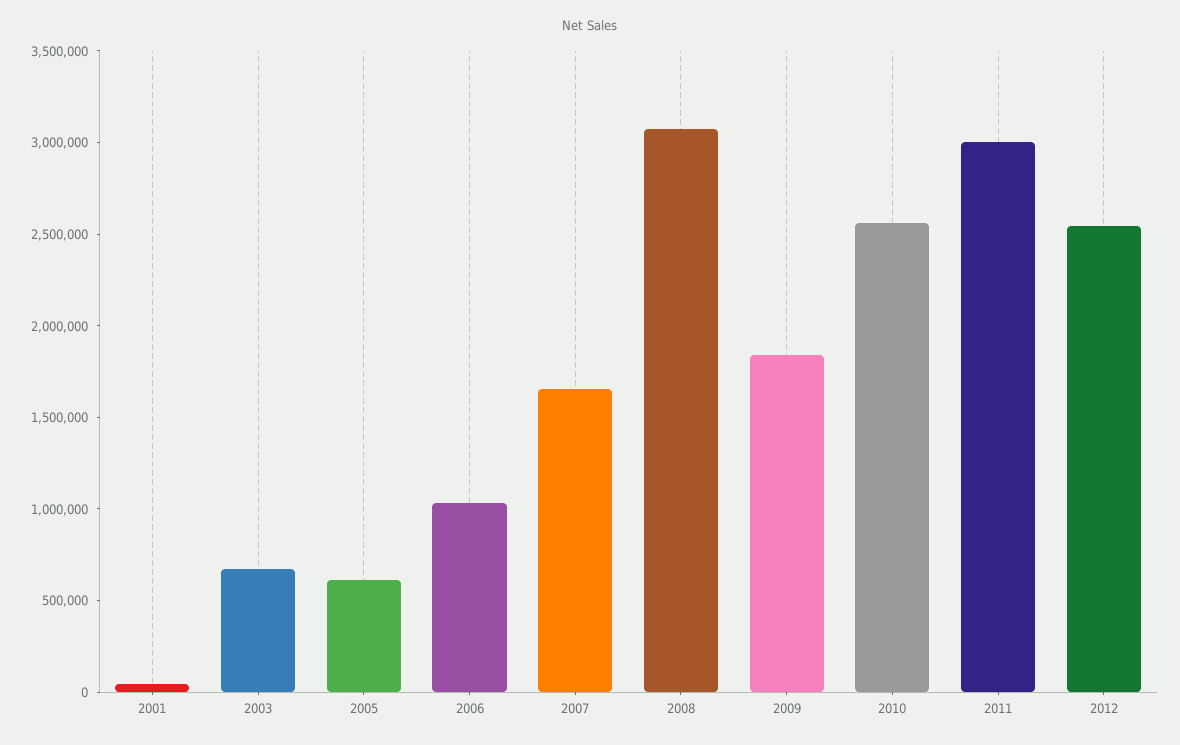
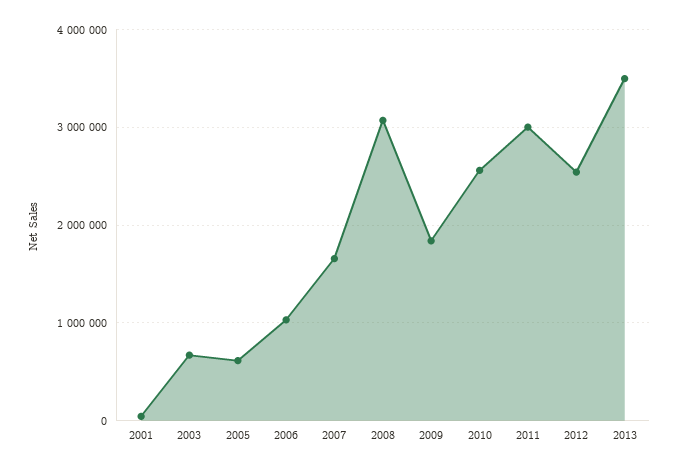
2013: none -> 3500000

